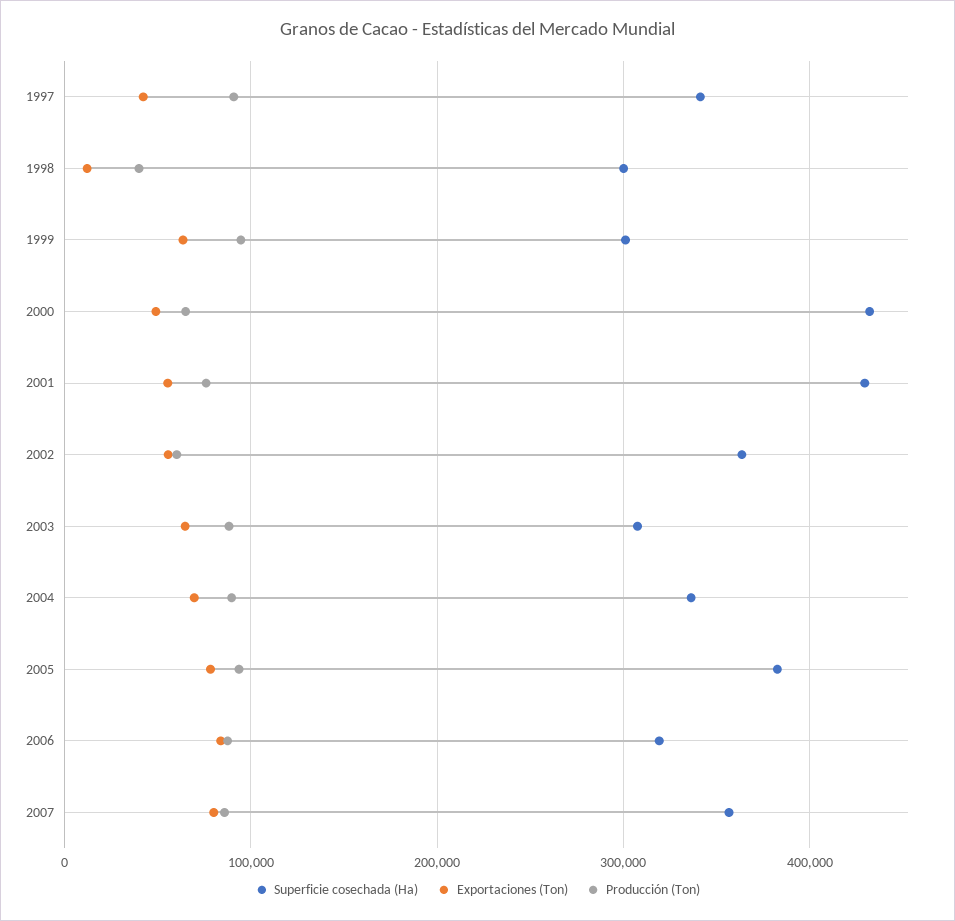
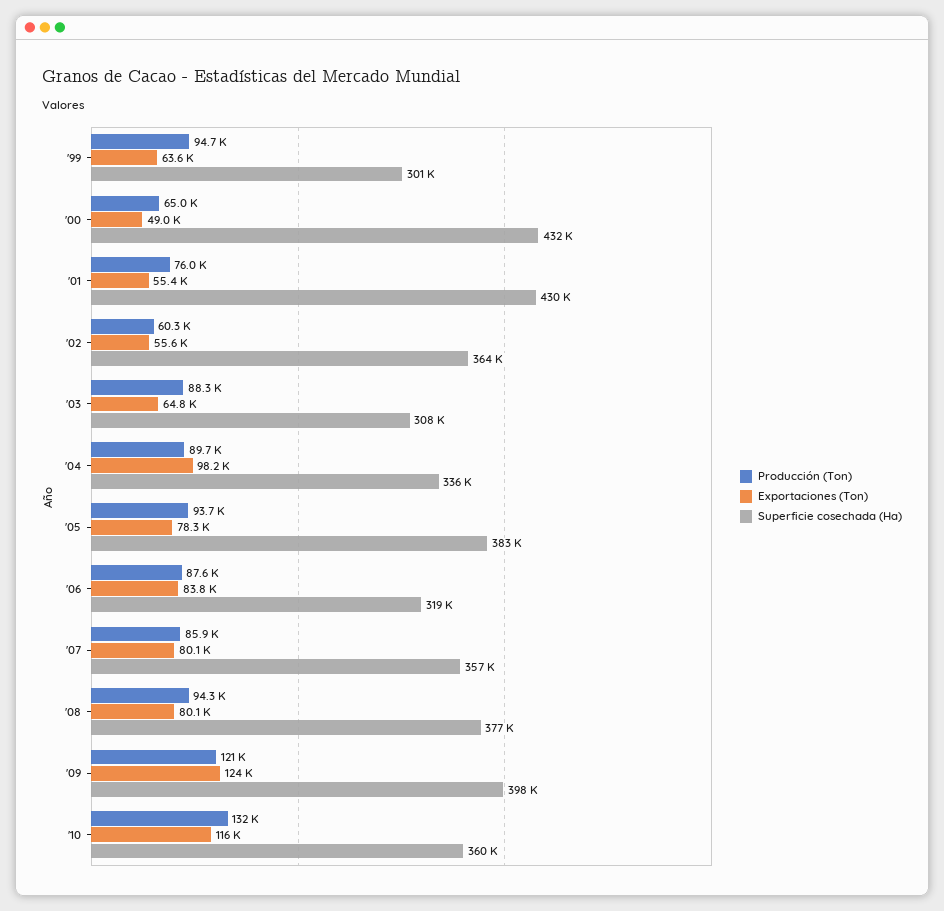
Superficie cosechada (Ha), 1997: 340000 -> none
Exportaciones (Ton), 1997: 40000 -> none
Producción (Ton), 1997: 90000 -> none
Superficie cosechada (Ha), 1998: 300000 -> none
Exportaciones (Ton), 1998: 10000 -> none
Producción (Ton), 1998: 40000 -> none
Exportaciones (Ton), 2004: 70000 -> 98200
Producción (Ton), '08: none -> 94300
Exportaciones (Ton), '08: none -> 80100
Superficie cosechada (Ha), '08: none -> 377000
Producción (Ton), '09: none -> 121000
Exportaciones (Ton), '09: none -> 124000
Superficie cosechada (Ha), '09: none -> 398000
Producción (Ton), '10: none -> 132000
Exportaciones (Ton), '10: none -> 116000
Superficie cosechada (Ha), '10: none -> 360000

